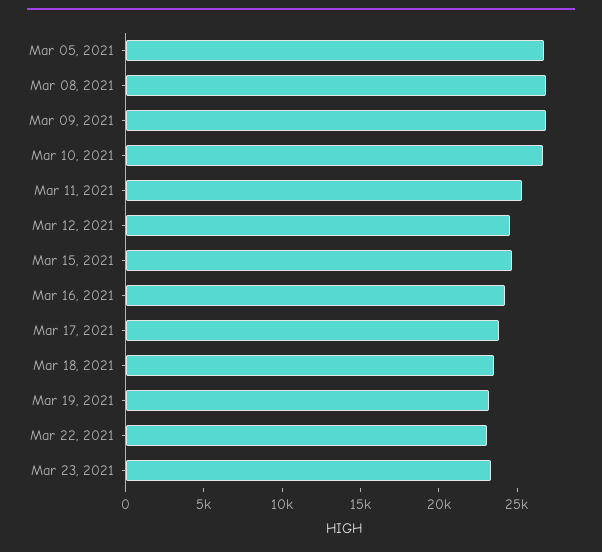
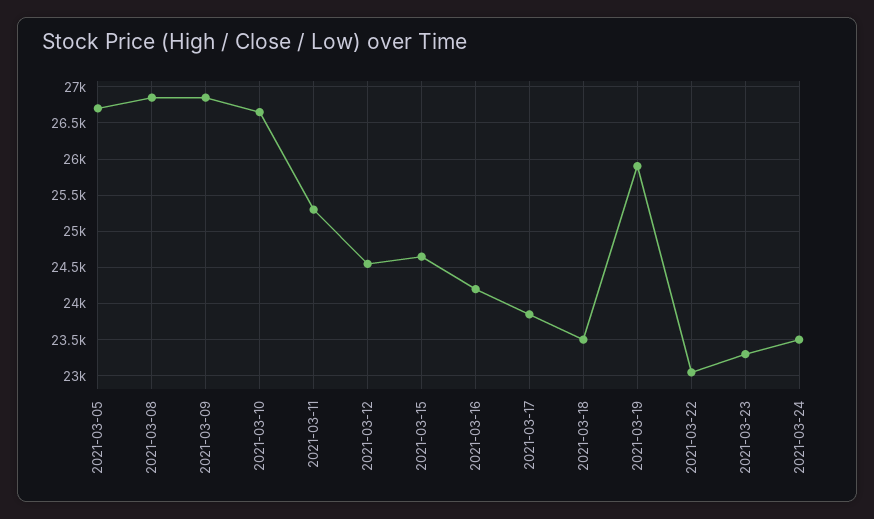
Mar 19, 2021: 23000 -> 25900
2021-03-24: none -> 23500

